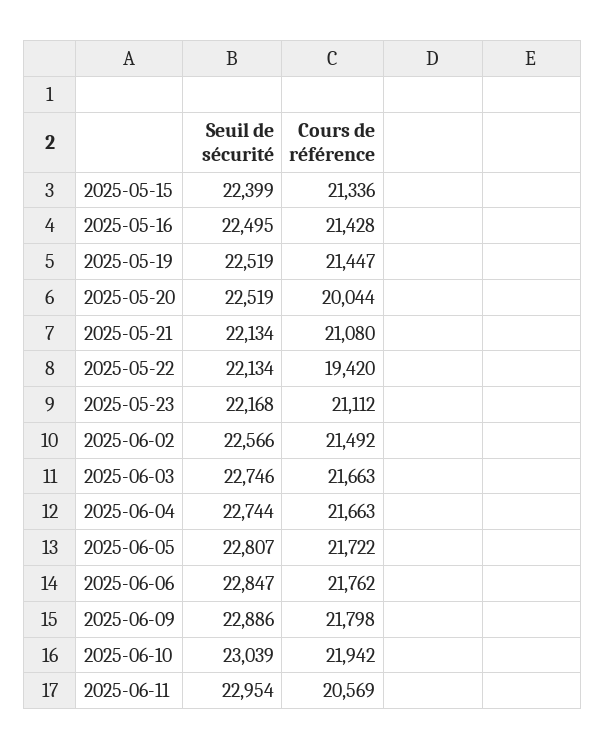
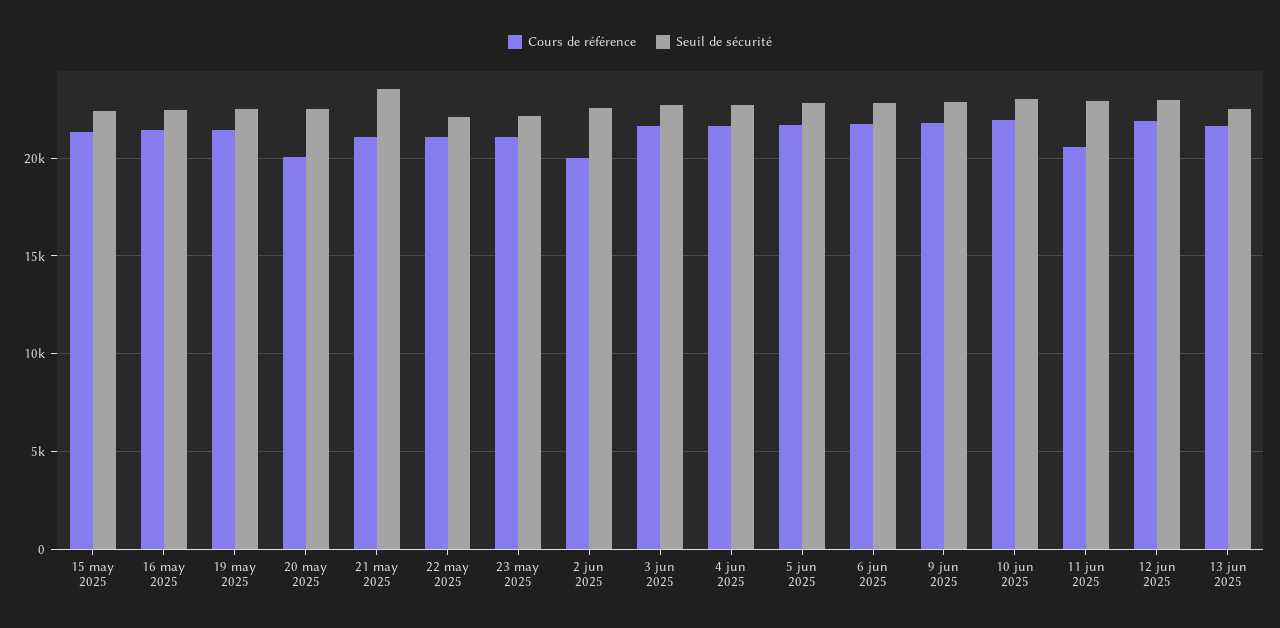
Seuil de sécurité, 2025-05-21: 22134 -> 23500
Cours de référence, 2025-05-22: 19420 -> 21000
Cours de référence, 2025-06-02: 21492 -> 20000
Cours de référence, 12 jun 2025: none -> 22000
Seuil de sécurité, 12 jun 2025: none -> 23000
Cours de référence, 13 jun 2025: none -> 21500
Seuil de sécurité, 13 jun 2025: none -> 22500

